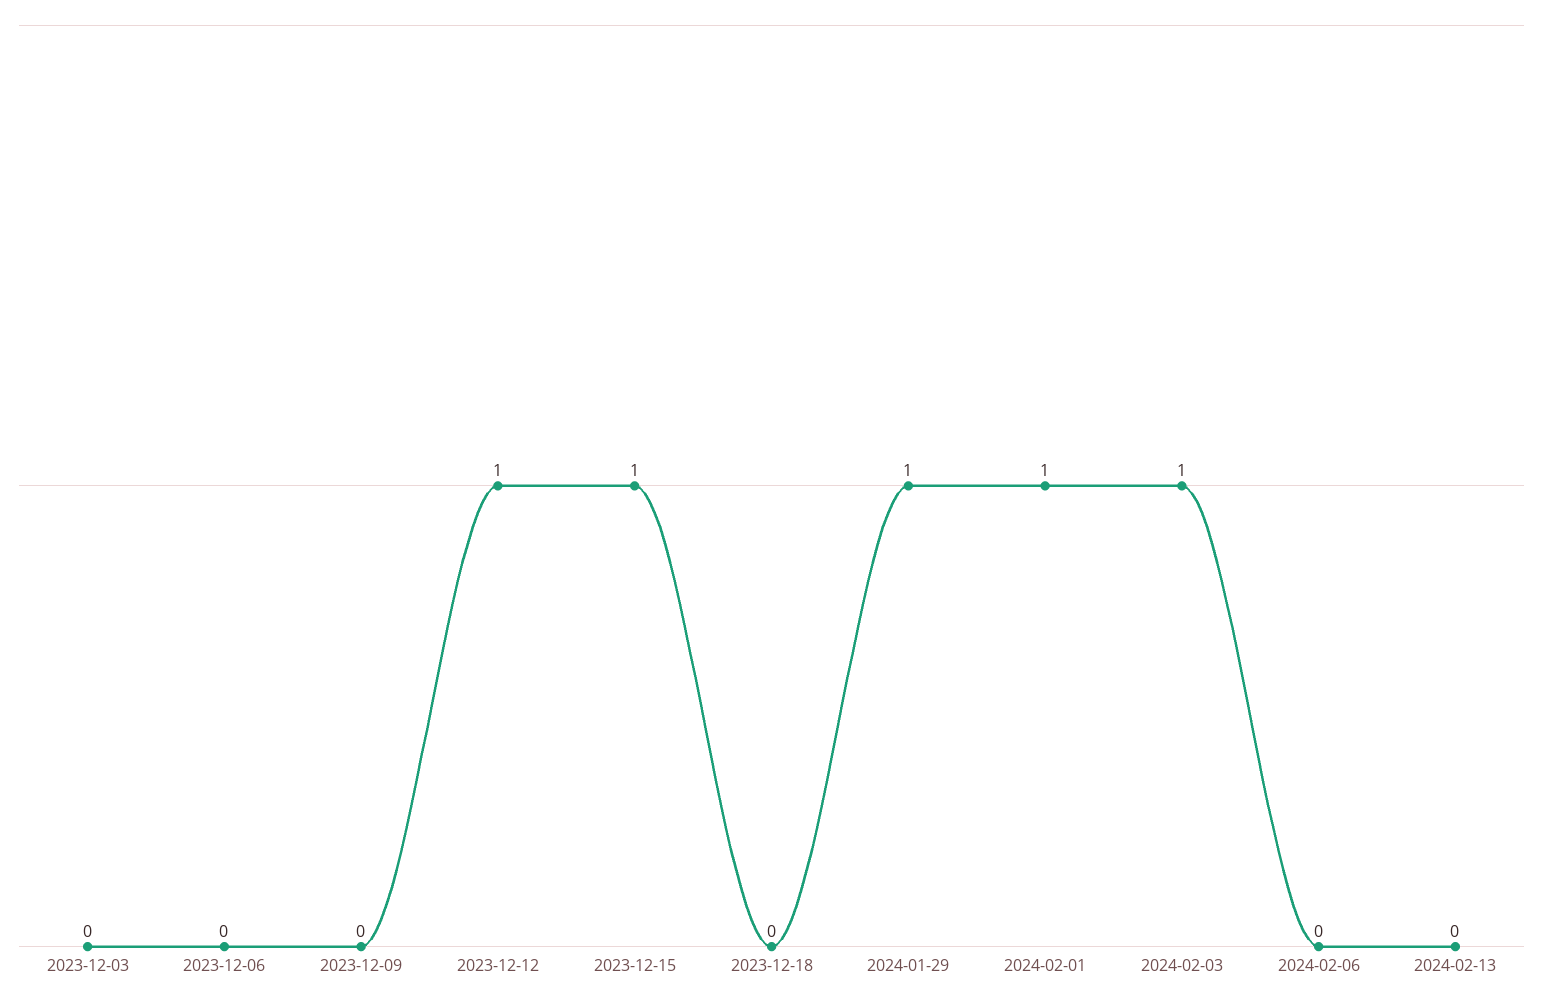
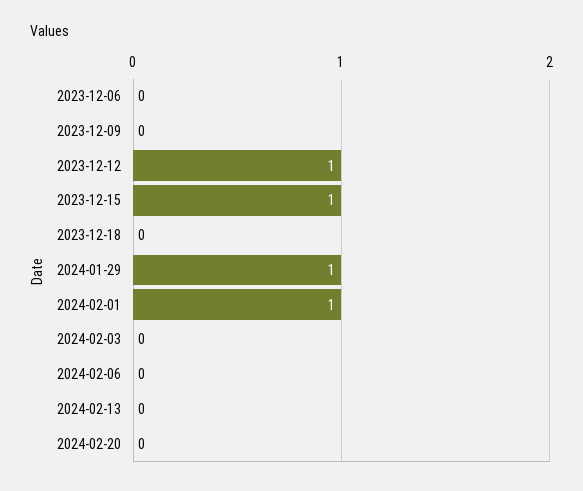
2023-12-03: 0 -> none
2024-02-03: 1 -> 0
2024-02-20: none -> 0

